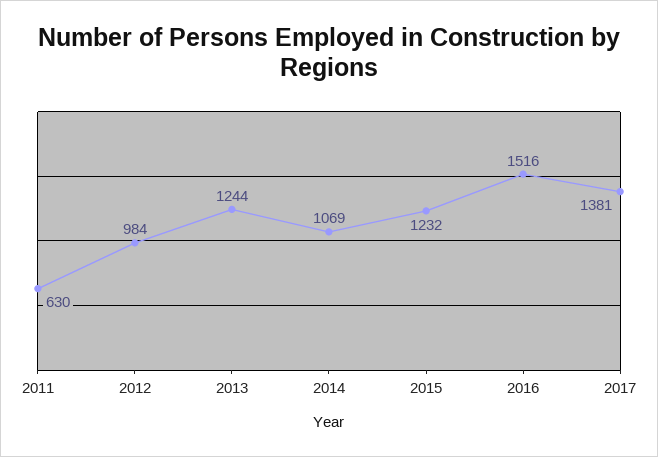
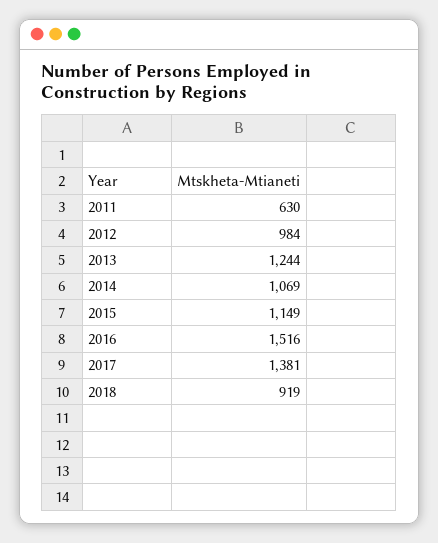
2015: 1232 -> 1149
2018: none -> 919

